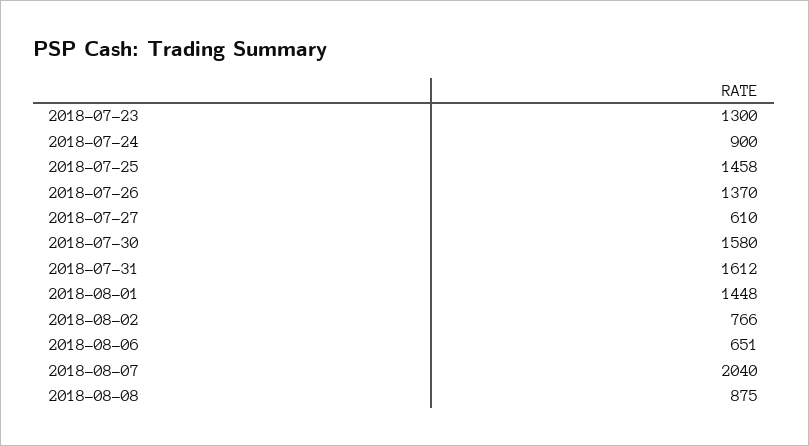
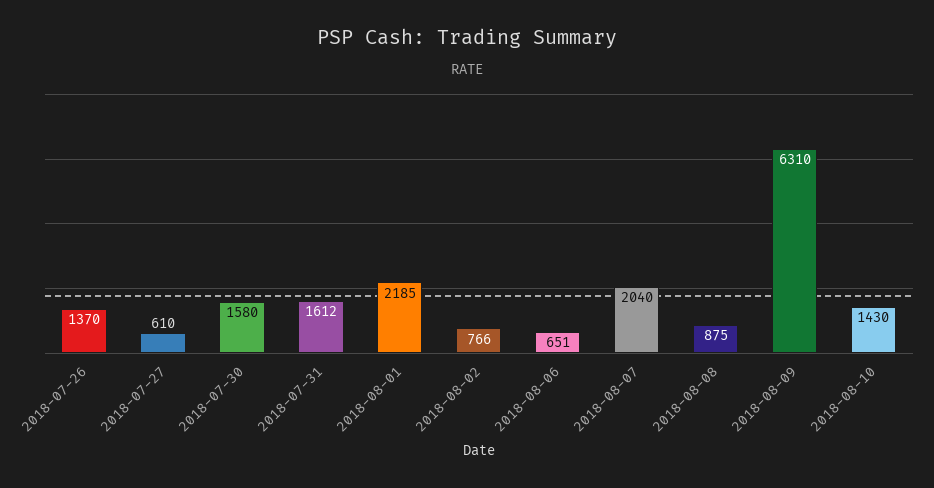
2018-07-23: 1300 -> none
2018-07-24: 900 -> none
2018-07-25: 1458 -> none
2018-08-01: 1448 -> 2185
2018-08-09: none -> 6310
2018-08-10: none -> 1430

